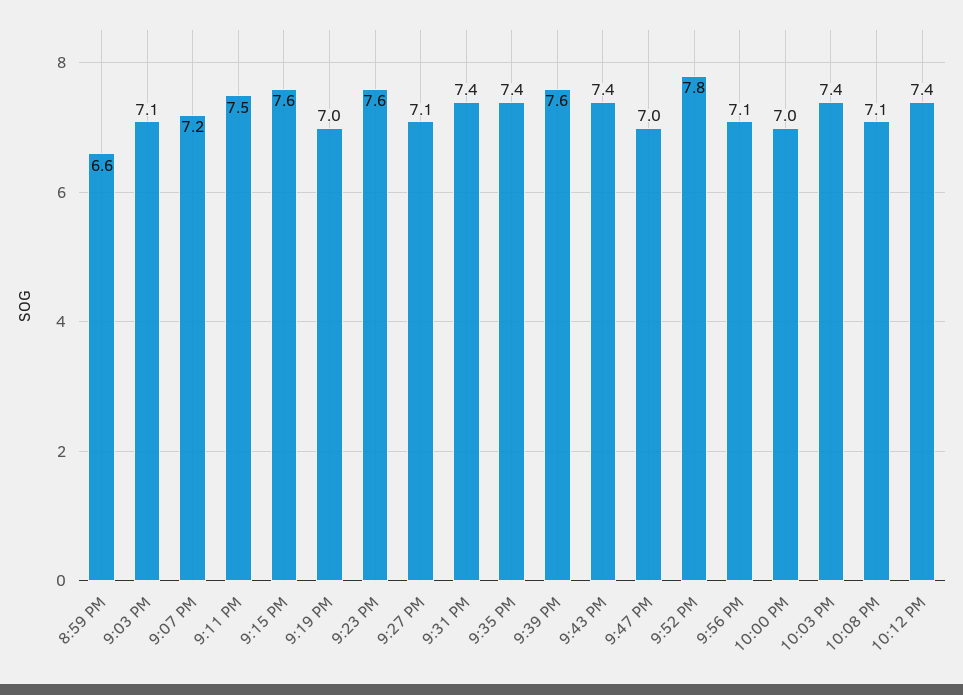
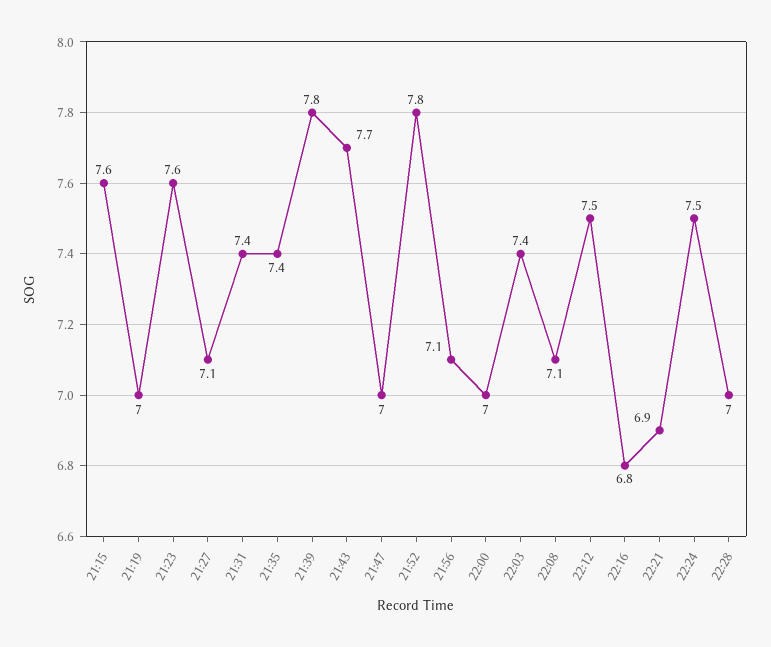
8:59 PM: 6.6 -> none
9:03 PM: 7.1 -> none
9:07 PM: 7.2 -> none
9:11 PM: 7.5 -> none
9:39 PM: 7.6 -> 7.8
9:43 PM: 7.4 -> 7.7
10:12 PM: 7.4 -> 7.5
22:16: none -> 6.8
22:21: none -> 6.9
22:24: none -> 7.5
22:28: none -> 7

